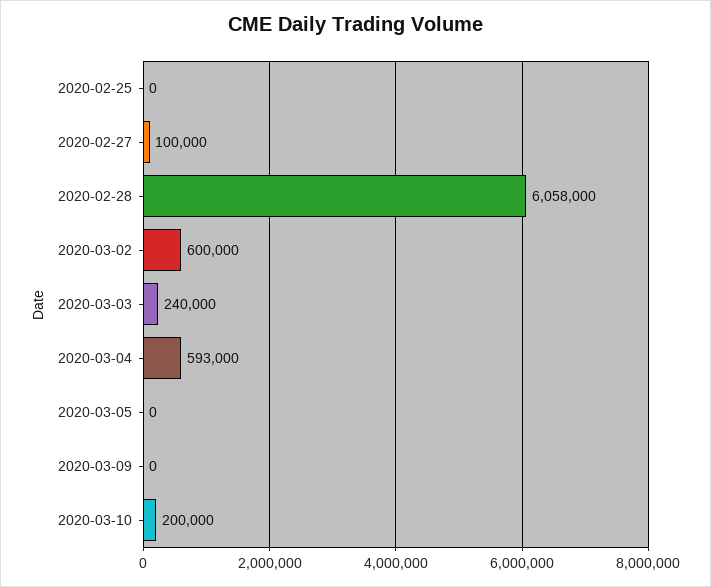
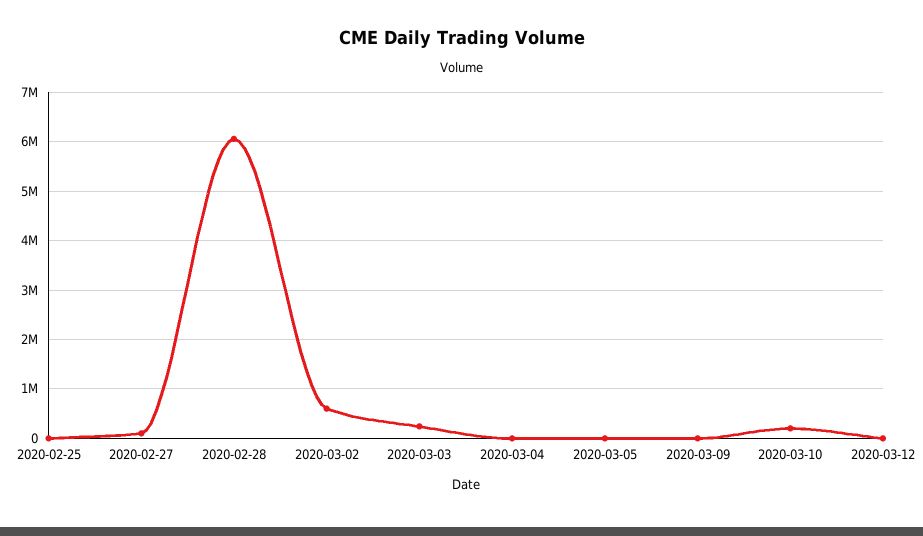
2020-03-04: 593000 -> 0
2020-03-12: none -> 0

